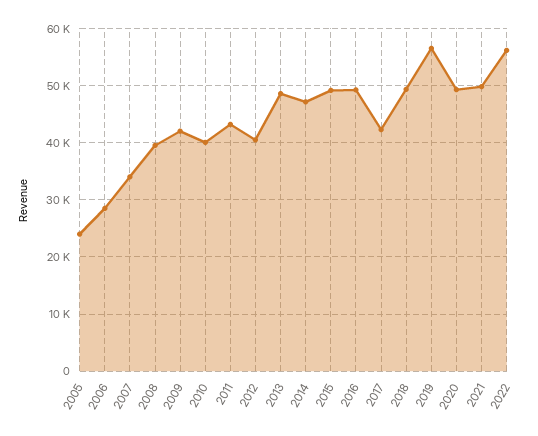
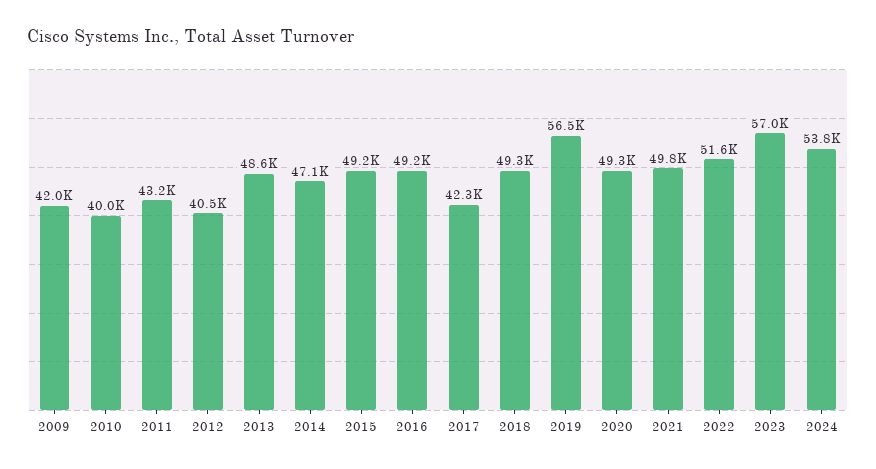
2005: 24000 -> none
2006: 28000 -> none
2007: 34000 -> none
2008: 40000 -> none
2022: 56000 -> 51600
2023: none -> 57000
2024: none -> 53800

